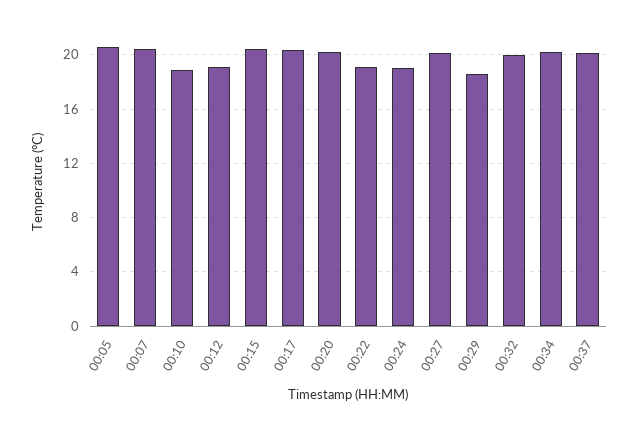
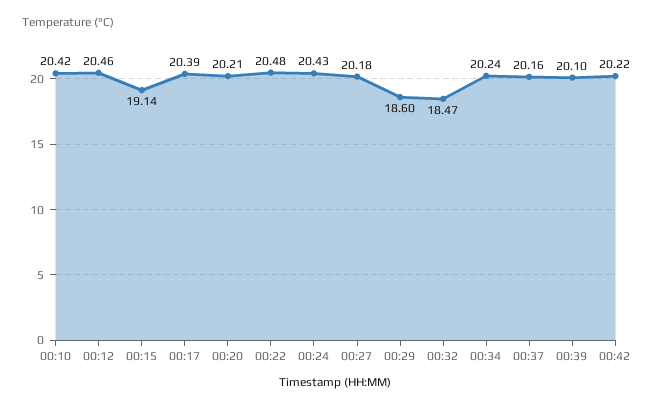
00:05: 20.5 -> none
00:07: 20.5 -> none
00:10: 19 -> 20.42
00:12: 19 -> 20.46
00:15: 20.5 -> 19.14
00:22: 19 -> 20.48
00:24: 19 -> 20.43
00:32: 20 -> 18.47
00:39: none -> 20.1
00:42: none -> 20.22

